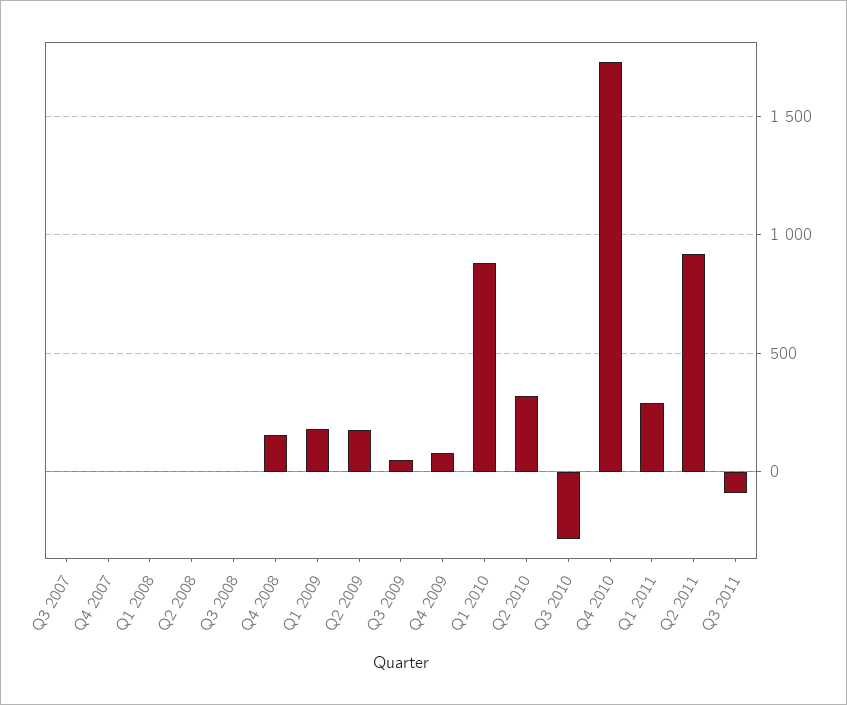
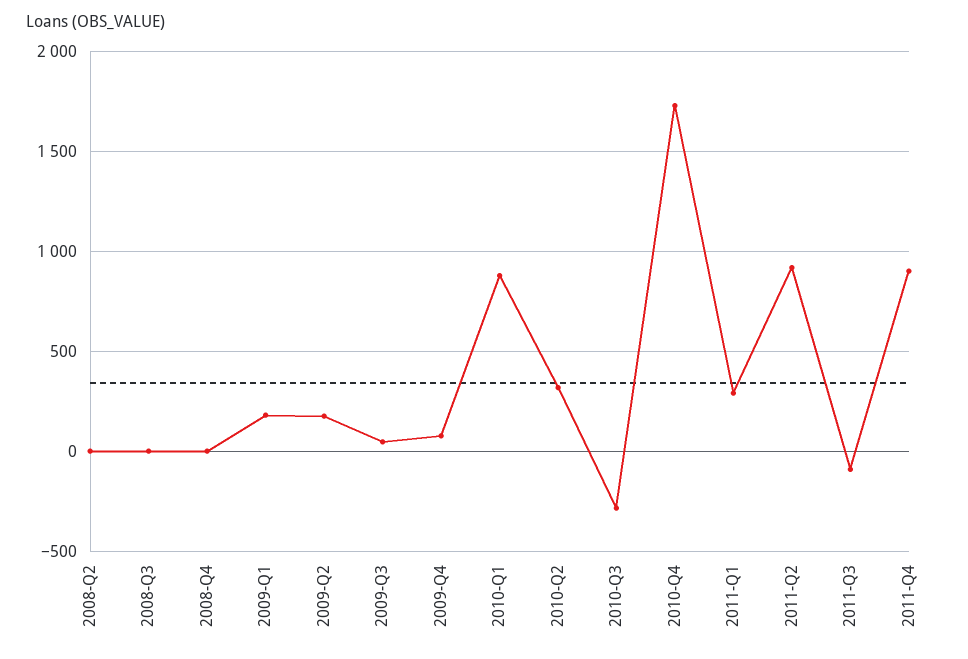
Q3 2007: 0 -> none
Q4 2007: 0 -> none
Q1 2008: 0 -> none
Q4 2008: 150 -> 0
2011-Q4: none -> 900

